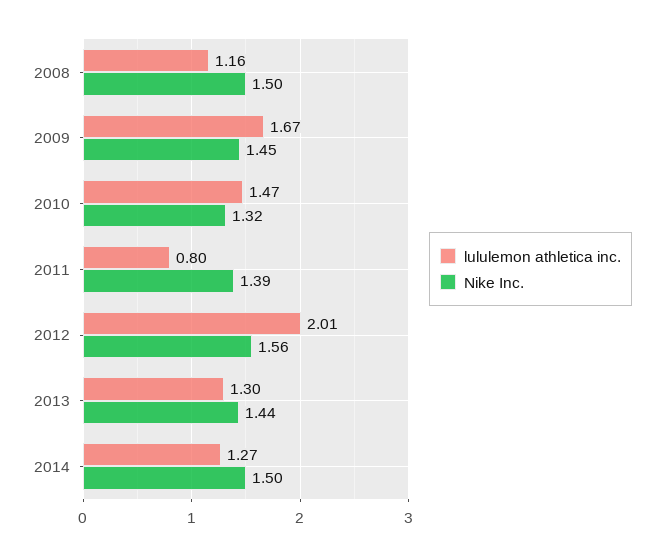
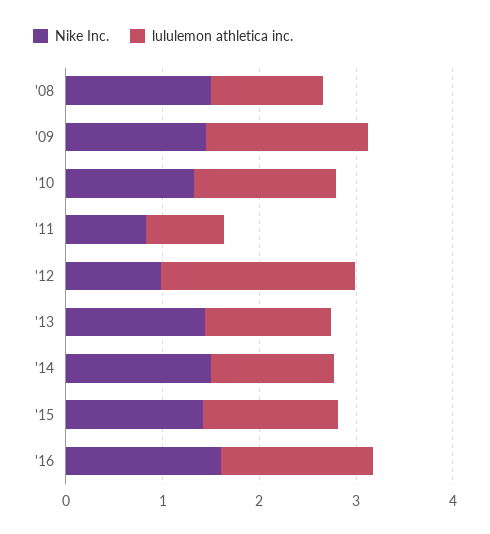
Nike Inc., 2011: 1.39 -> 0.8
Nike Inc., 2012: 1.56 -> 1
Nike Inc., '15: none -> 1.4
lululemon athletica inc., '15: none -> 1.4
Nike Inc., '16: none -> 1.6
lululemon athletica inc., '16: none -> 1.6

